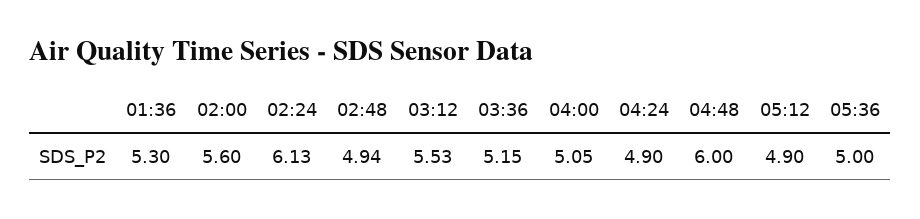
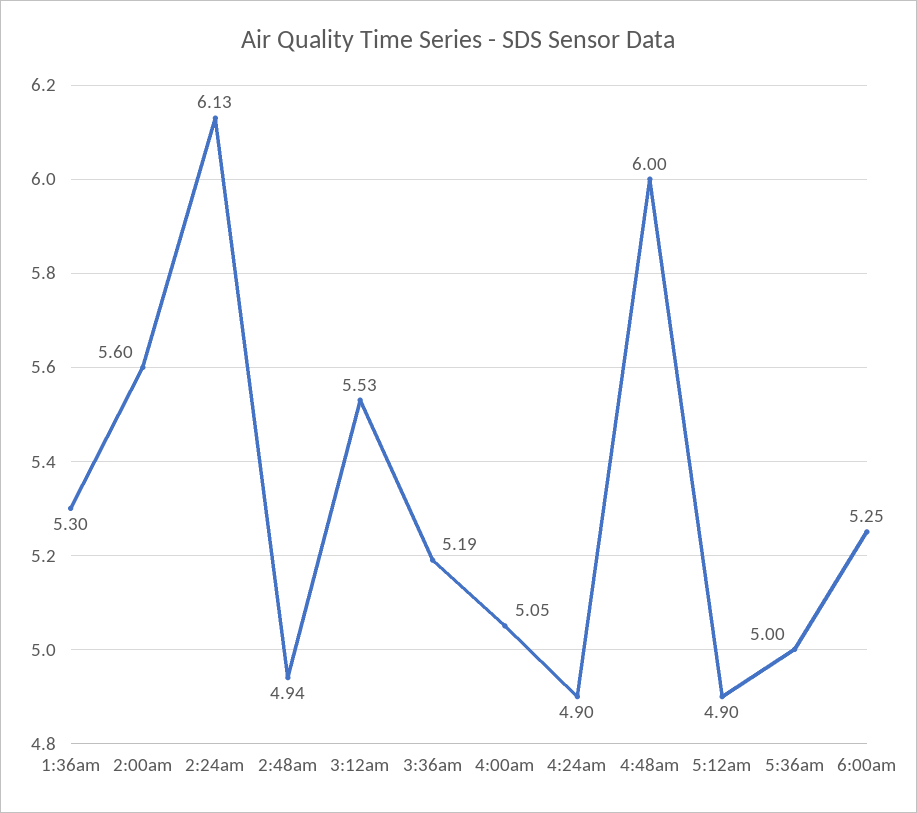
03:36: 5.15 -> 5.19
6:00am: none -> 5.25

